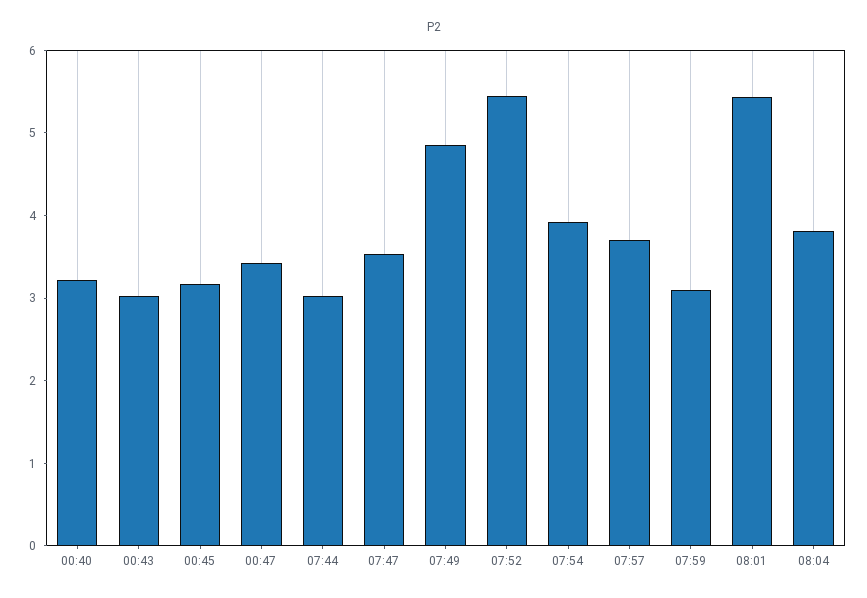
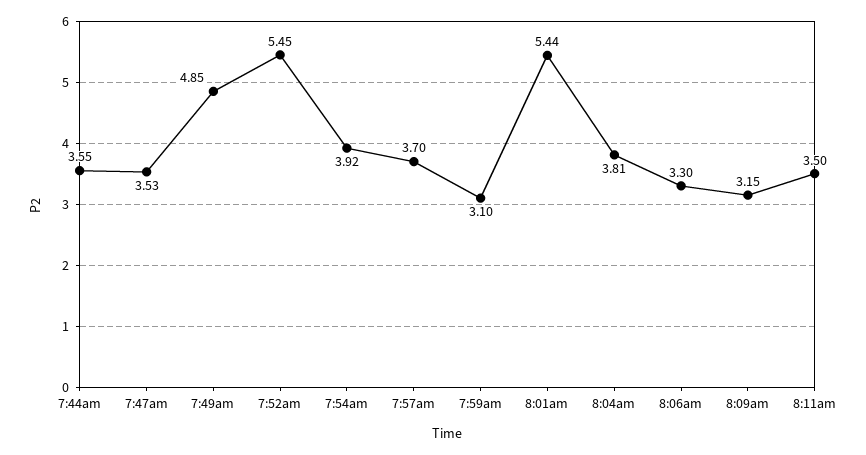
00:40: 3.2 -> none
00:43: 3 -> none
00:45: 3.2 -> none
00:47: 3.4 -> none
07:44: 3 -> 3.55
8:06am: none -> 3.3
8:09am: none -> 3.15
8:11am: none -> 3.5

